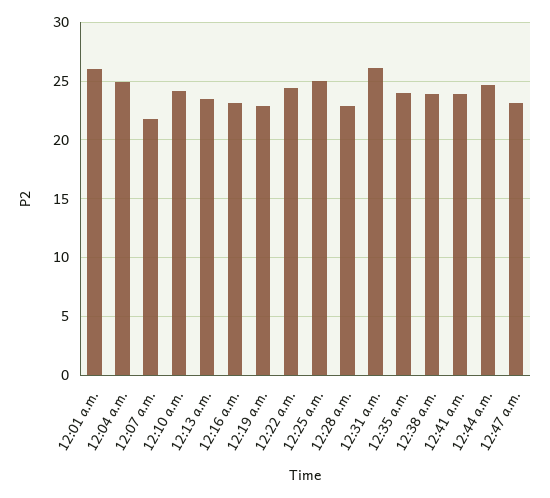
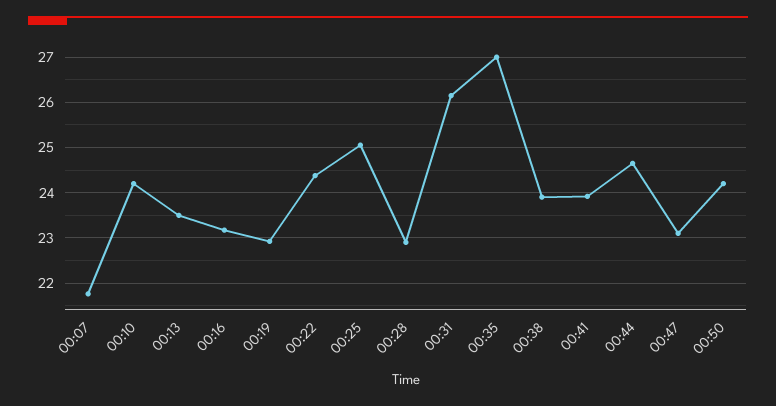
12:01 a.m.: 26 -> none
12:04 a.m.: 25 -> none
12:35 a.m.: 24 -> 27
00:50: none -> 24.2

